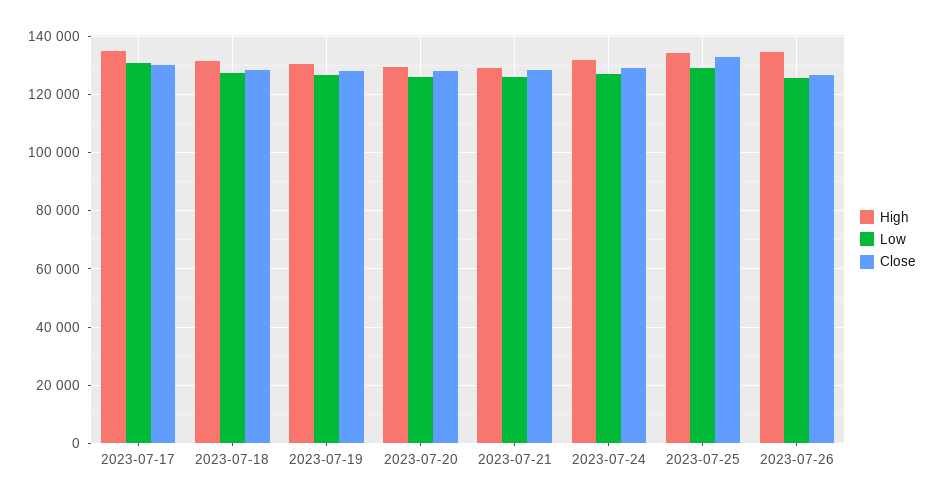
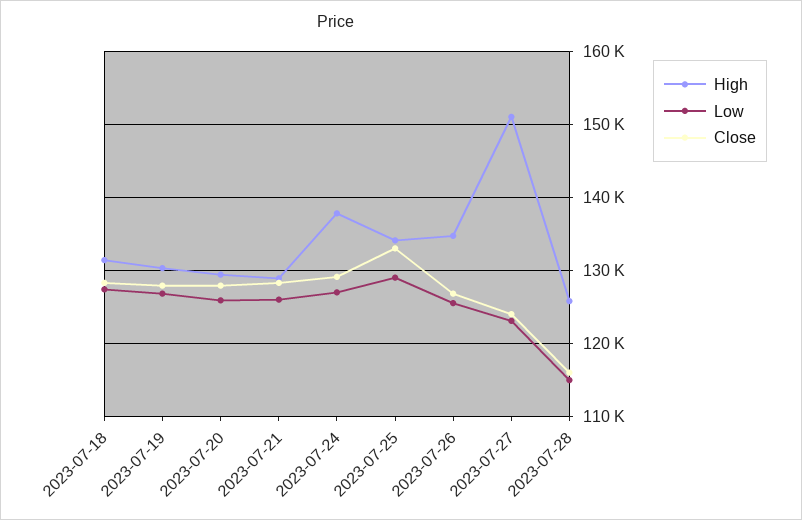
High, 2023-07-17: 135000 -> none
Low, 2023-07-17: 130000 -> none
Close, 2023-07-17: 130000 -> none
High, 2023-07-24: 132500 -> 138000
High, 2023-07-27: none -> 151000
Low, 2023-07-27: none -> 123000
Close, 2023-07-27: none -> 124000
High, 2023-07-28: none -> 126000
Low, 2023-07-28: none -> 115000
Close, 2023-07-28: none -> 116000

